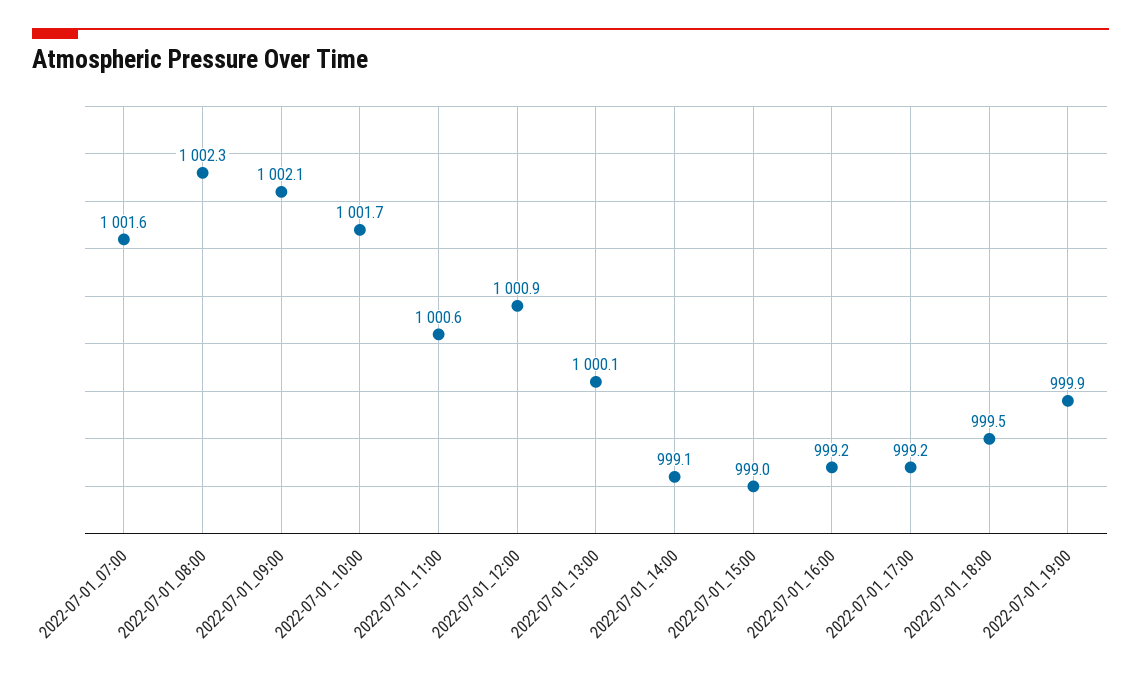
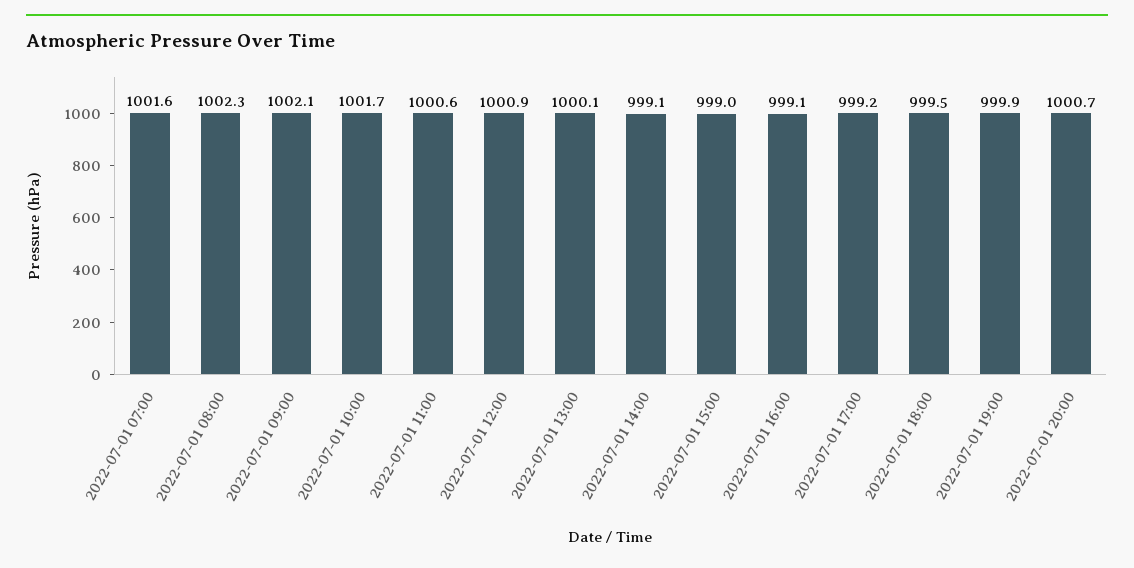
2022-07-01_16:00: 999.2 -> 999.1
2022-07-01 20:00: none -> 1000.7

